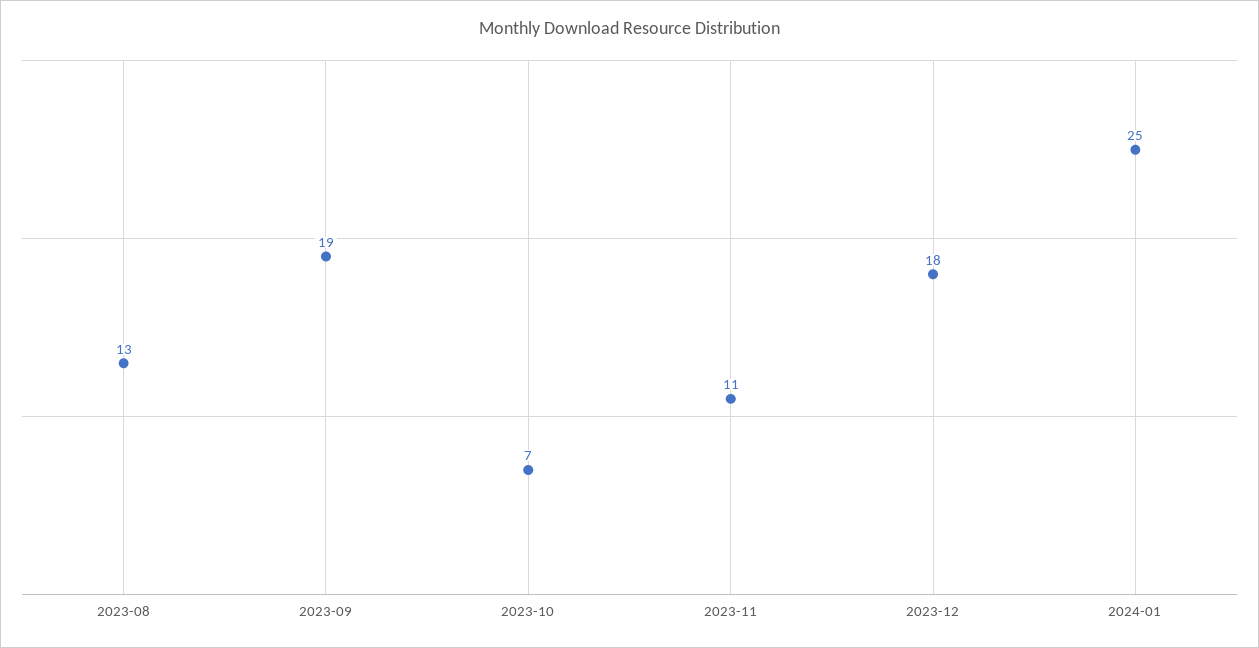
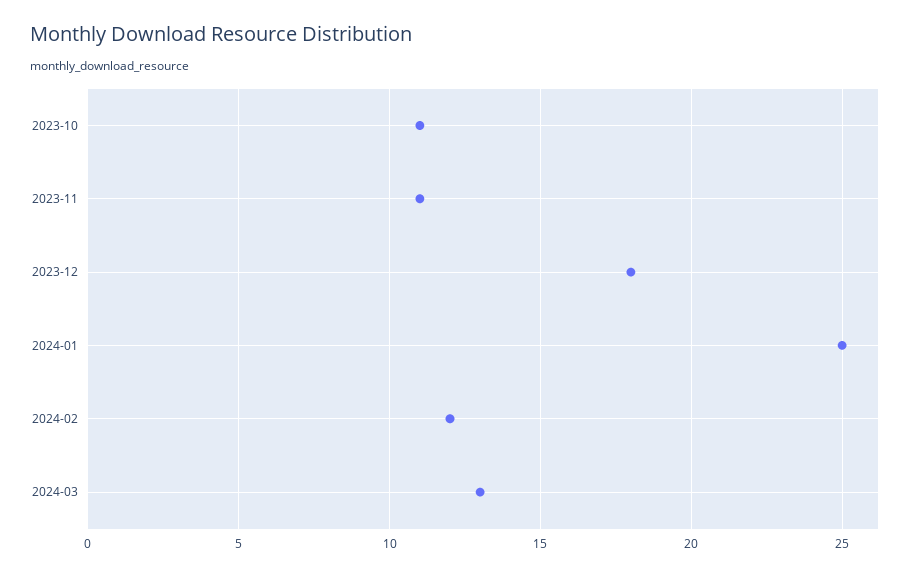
2023-08: 13 -> none
2023-09: 19 -> none
2023-10: 7 -> 11
2024-02: none -> 12
2024-03: none -> 13

